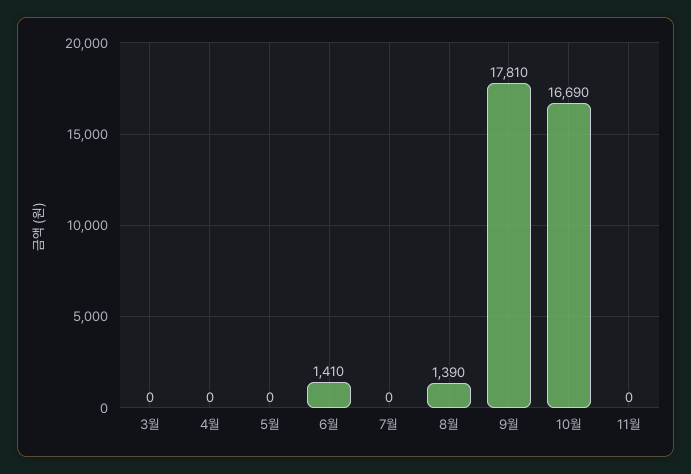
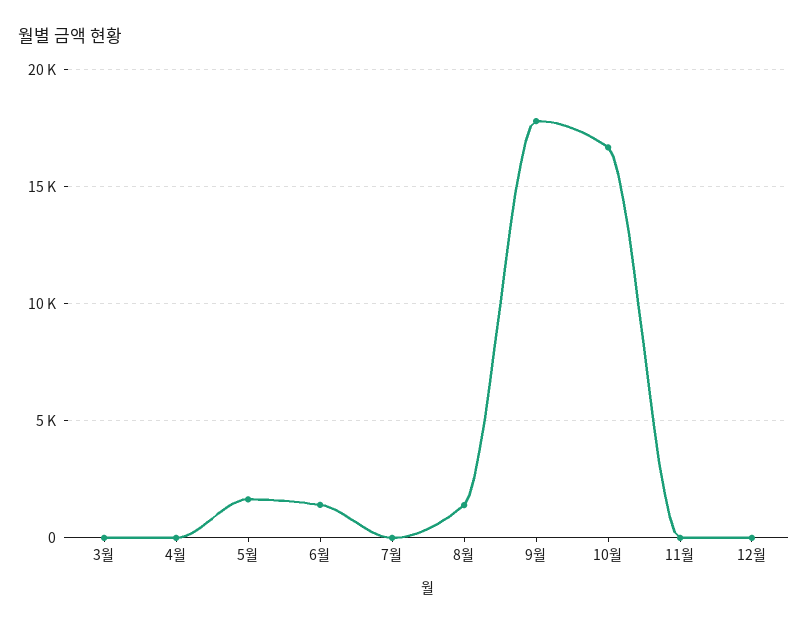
5월: 0 -> 1500
12월: none -> 0

